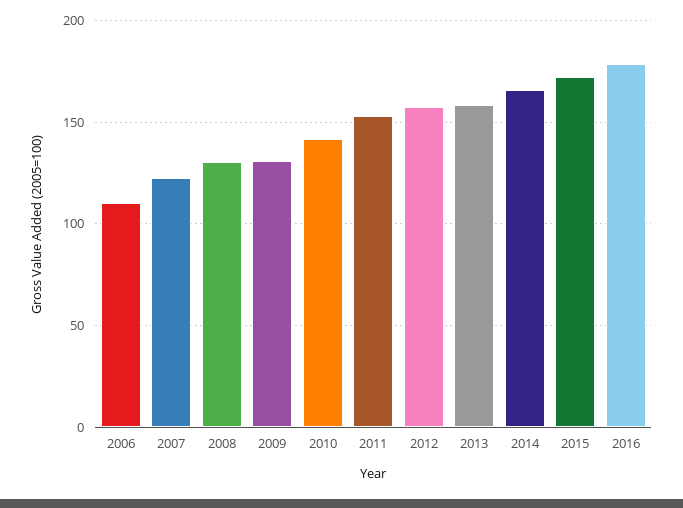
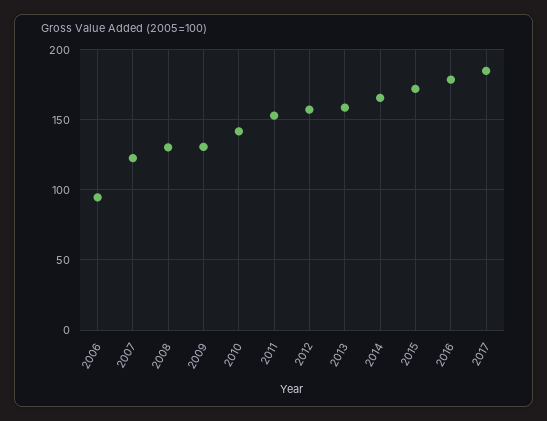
2006: 110 -> 95
2017: none -> 185

